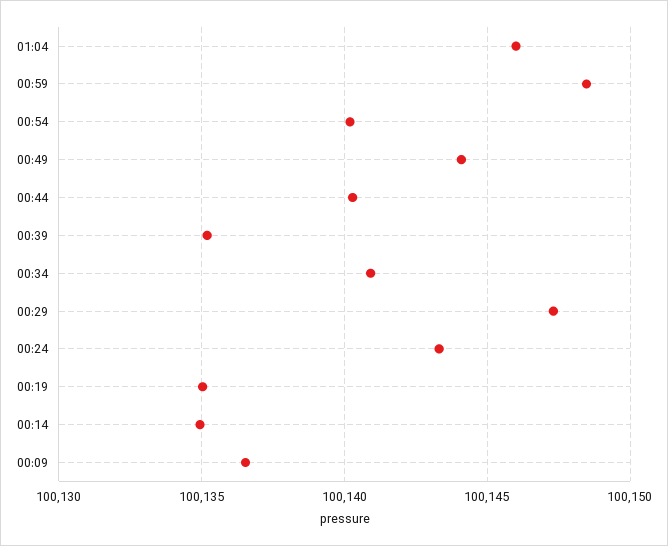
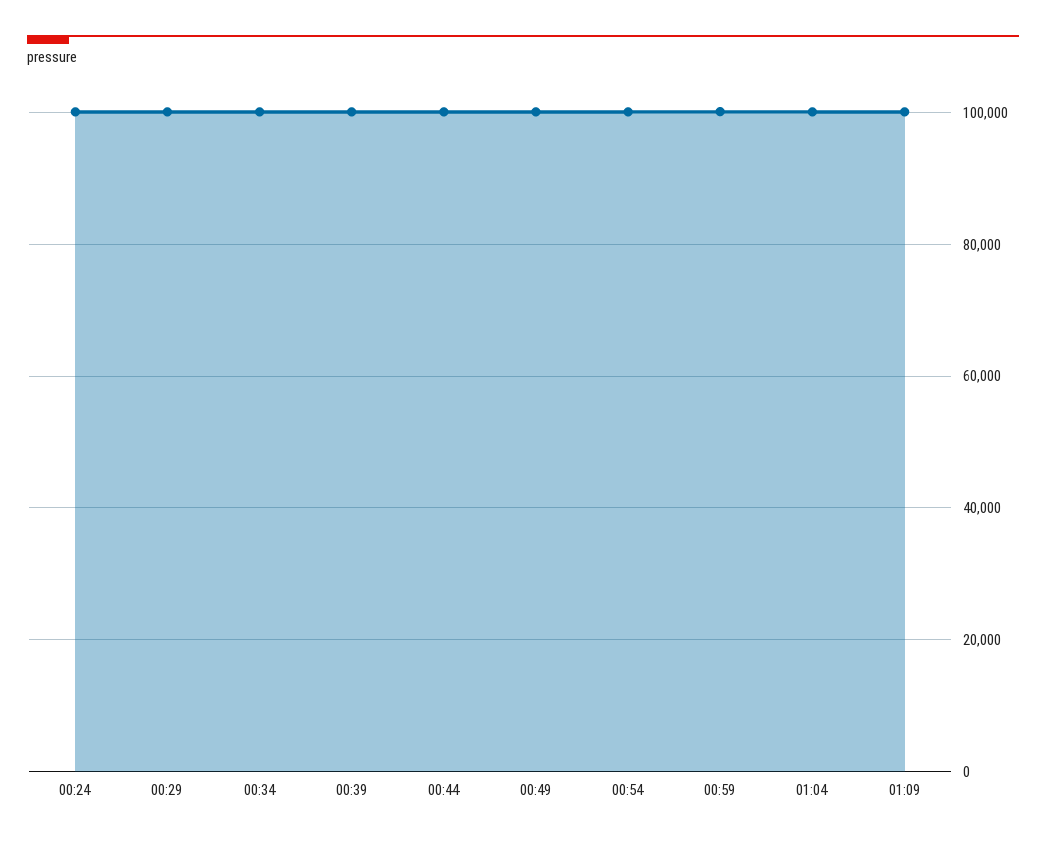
00:19: 100135 -> none
00:14: 100135 -> none
00:09: 100136.5 -> none
01:09: none -> 100000

